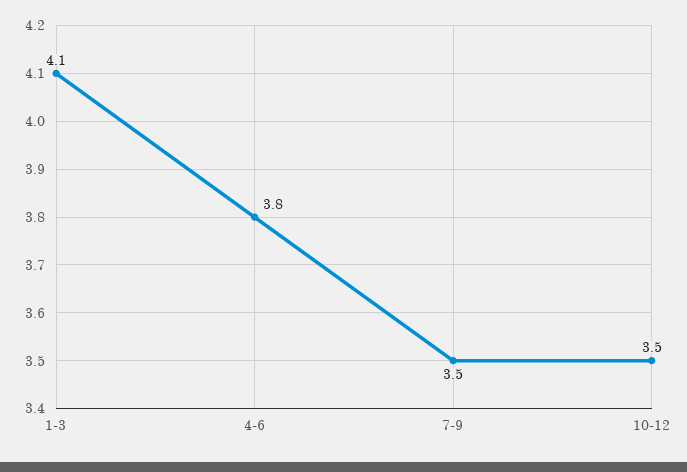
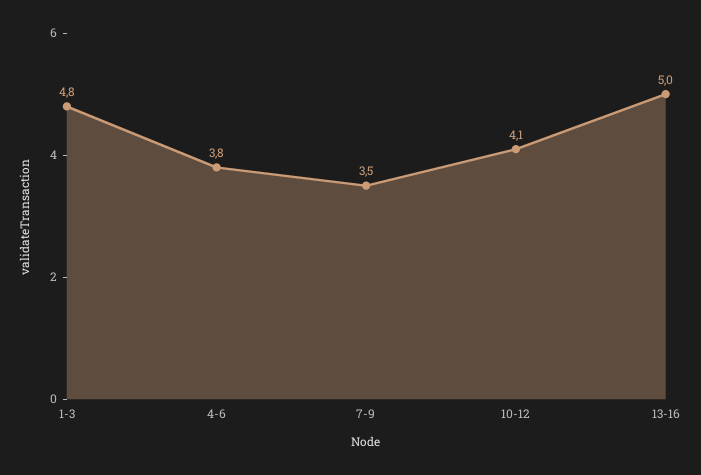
1-3: 4.1 -> 4.8
10-12: 3.5 -> 4.1
13-16: none -> 5

